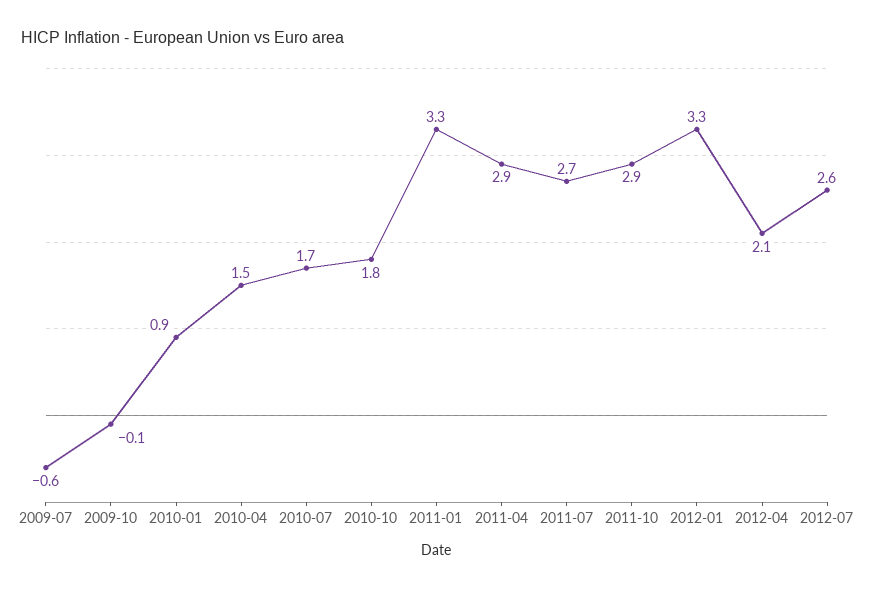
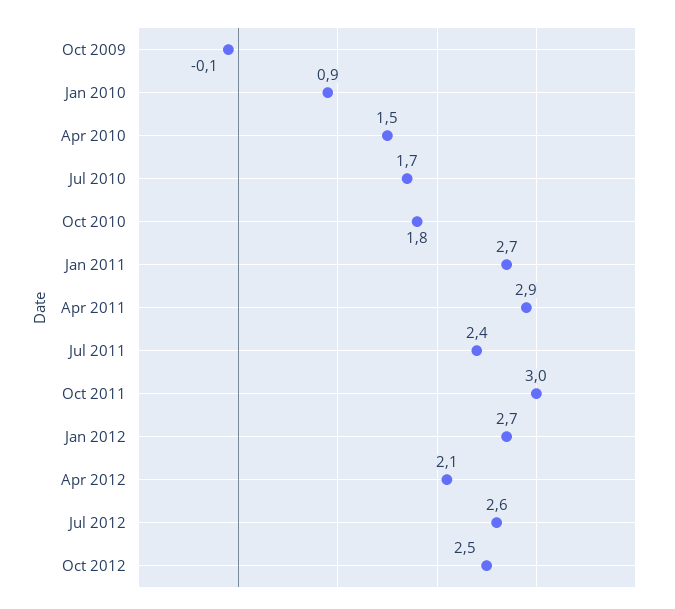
2009-07: -0.6 -> none
2011-01: 3.3 -> 2.7
2011-07: 2.7 -> 2.4
2011-10: 2.9 -> 3
2012-01: 3.3 -> 2.7
Oct 2012: none -> 2.5

